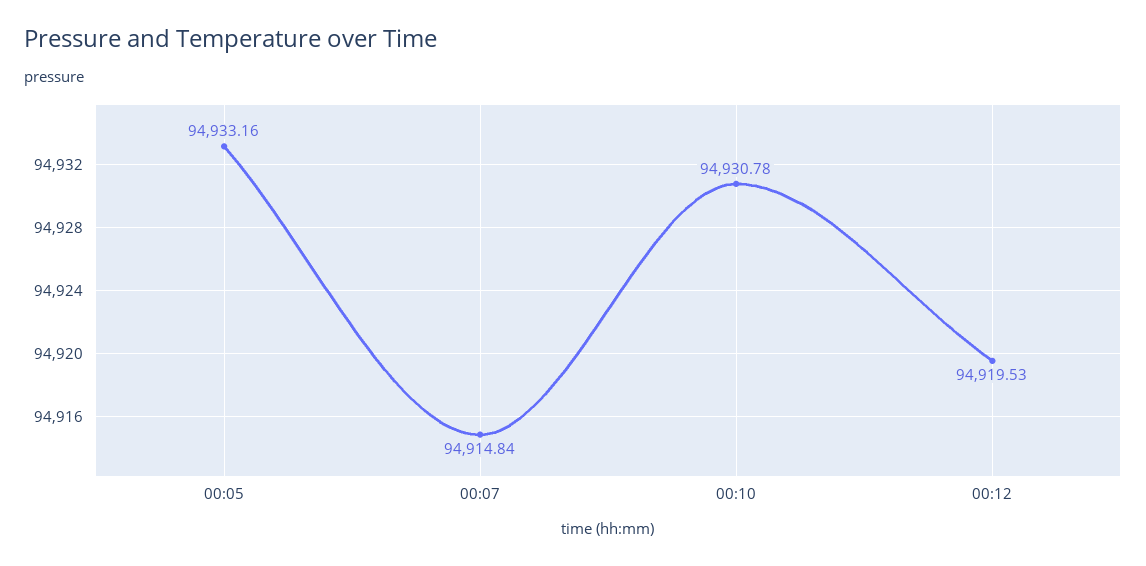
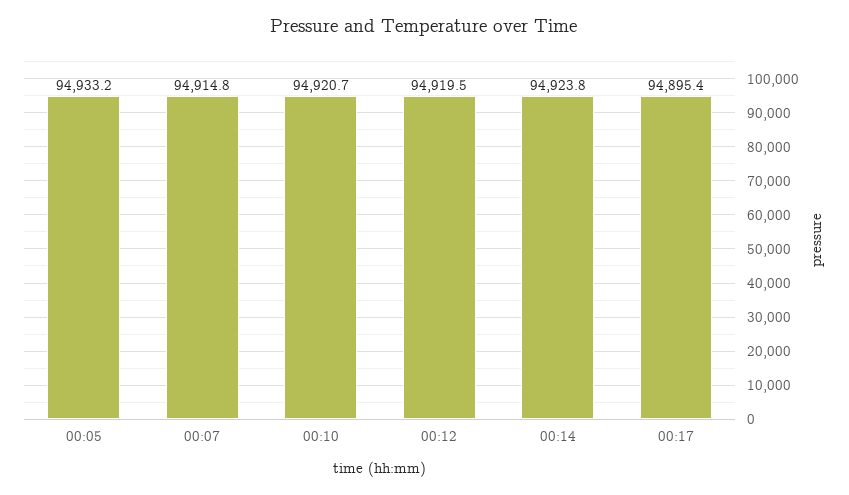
00:10: 94930.78 -> 94920.7
00:14: none -> 94923.8
00:17: none -> 94895.4

